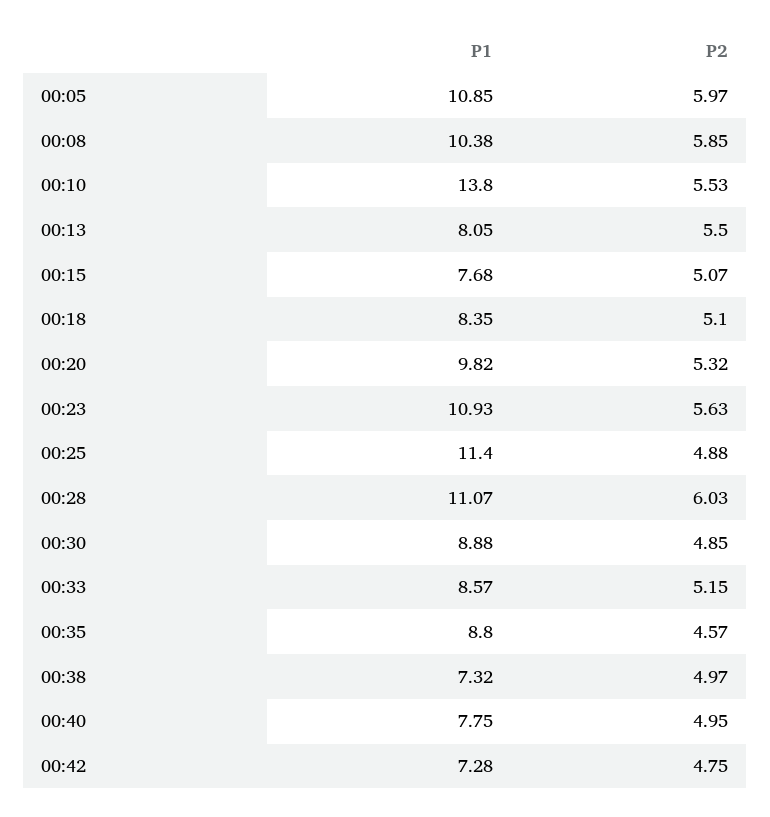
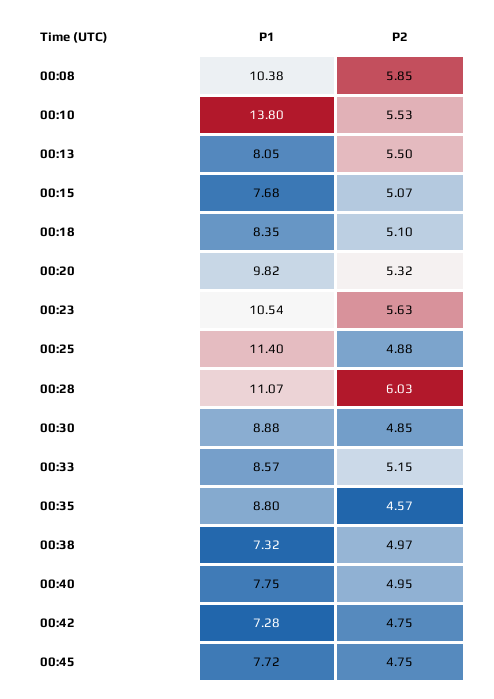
P1, 00:05: 10.85 -> none
P2, 00:05: 5.97 -> none
P1, 00:23: 10.93 -> 10.54
P1, 00:45: none -> 7.72
P2, 00:45: none -> 4.75

